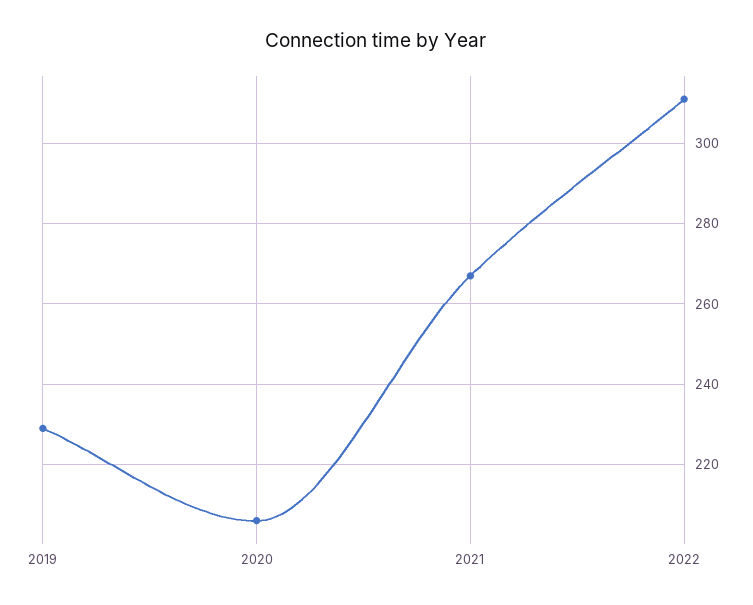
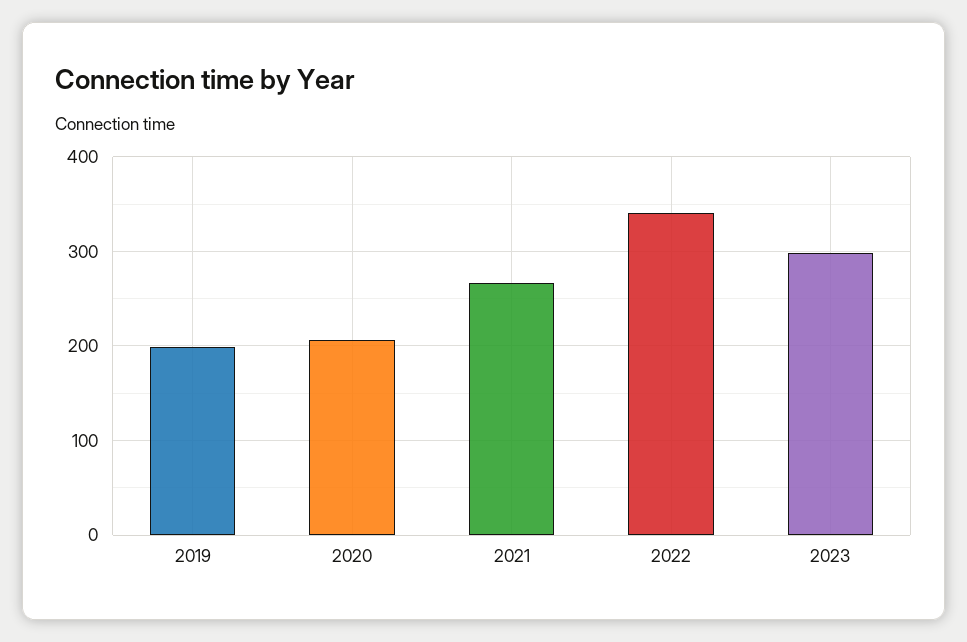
2019: 230 -> 200
2022: 310 -> 340
2023: none -> 300

